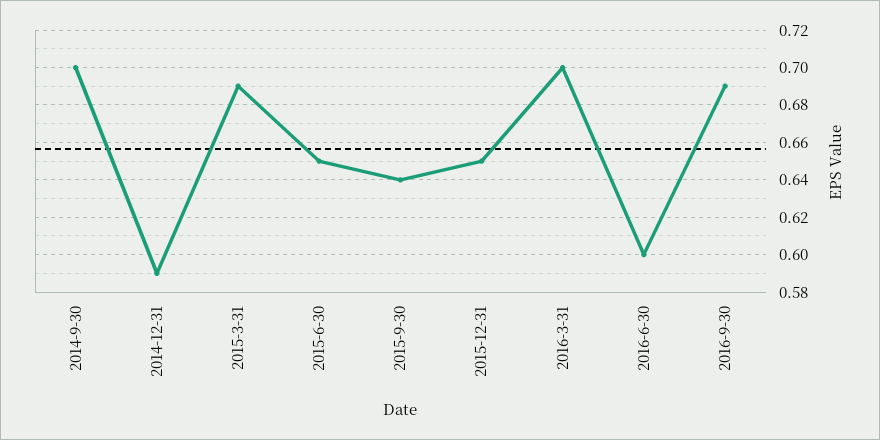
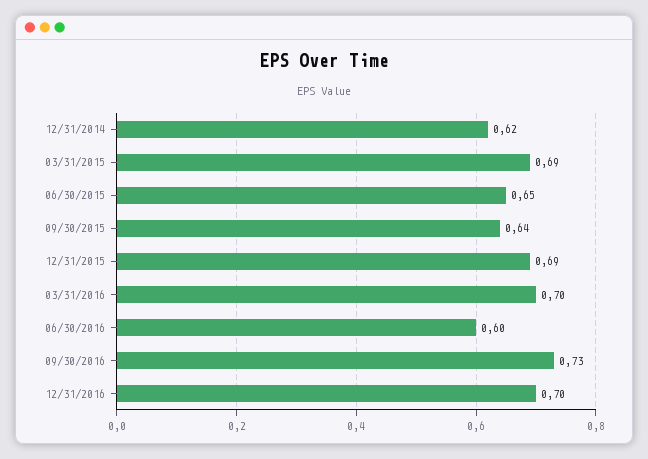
2014-9-30: 0.7 -> none
2014-12-31: 0.59 -> 0.62
2015-12-31: 0.65 -> 0.69
2016-9-30: 0.69 -> 0.73
12/31/2016: none -> 0.7

